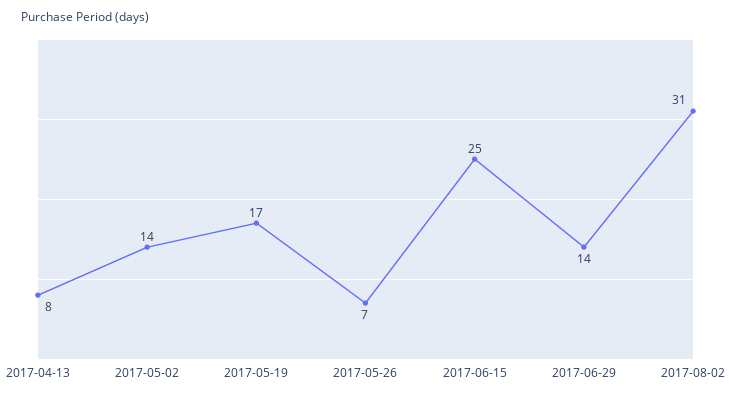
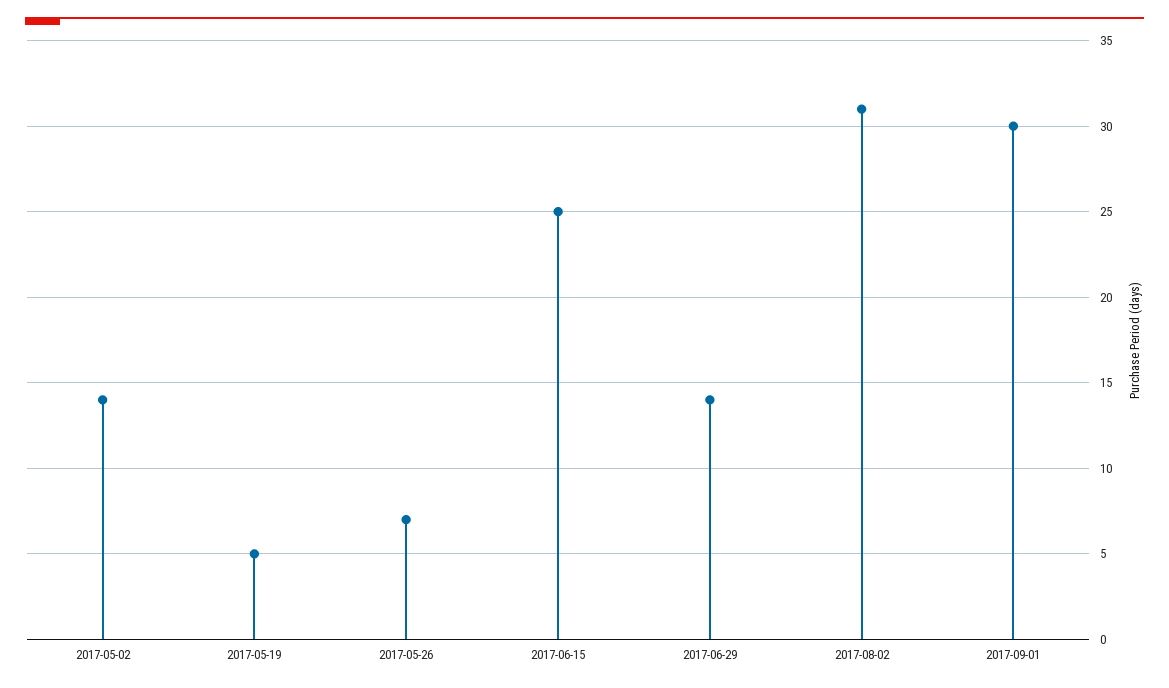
2017-04-13: 8 -> none
2017-05-19: 17 -> 5
2017-09-01: none -> 30

